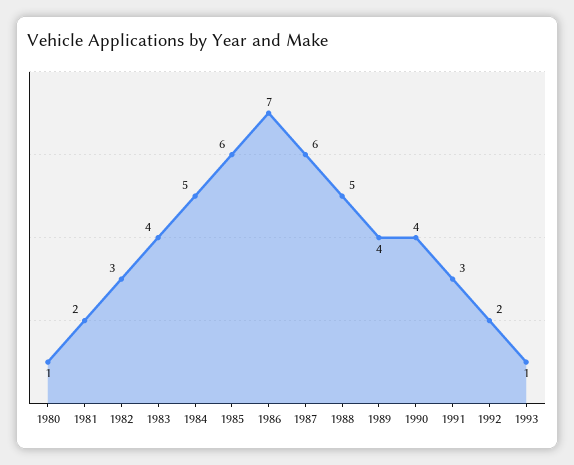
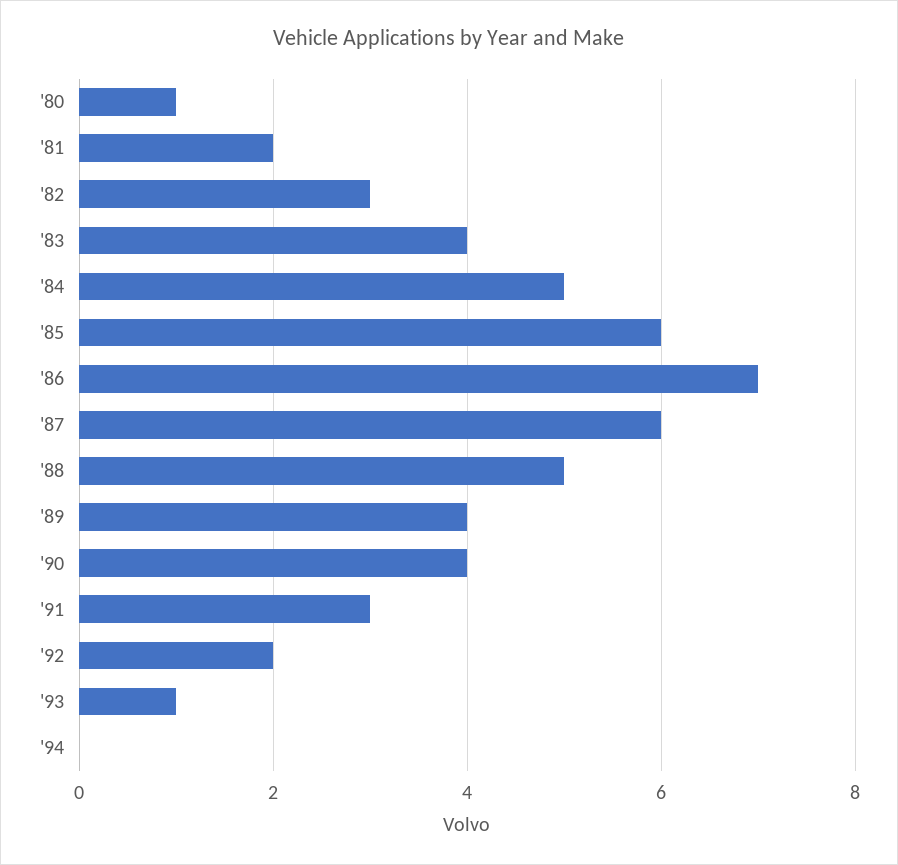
'94: none -> 0

